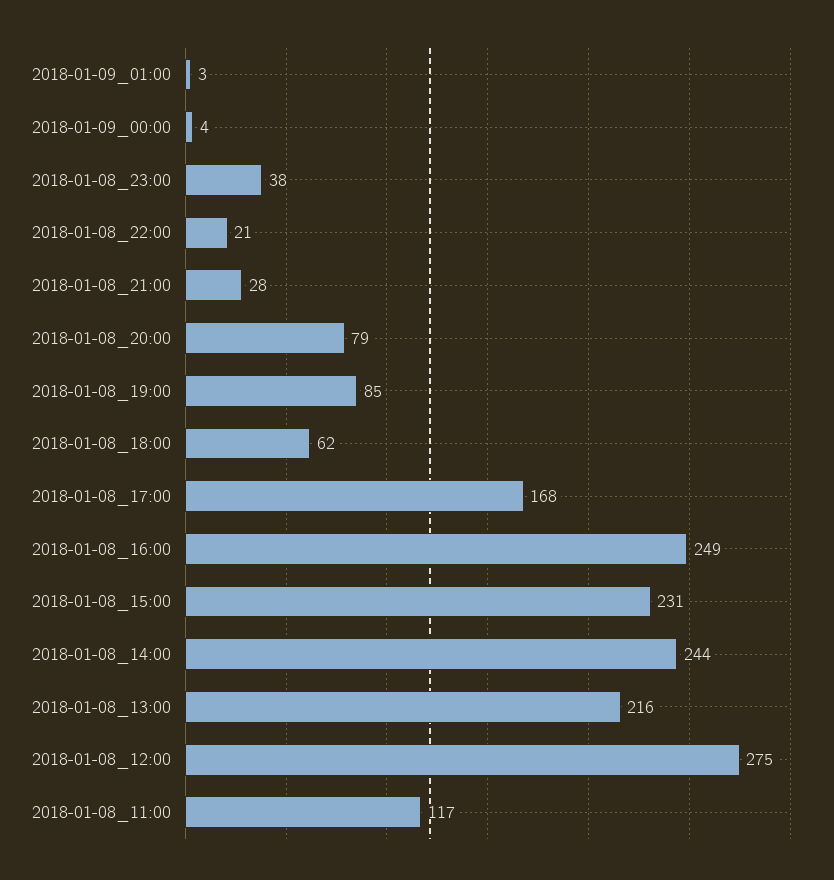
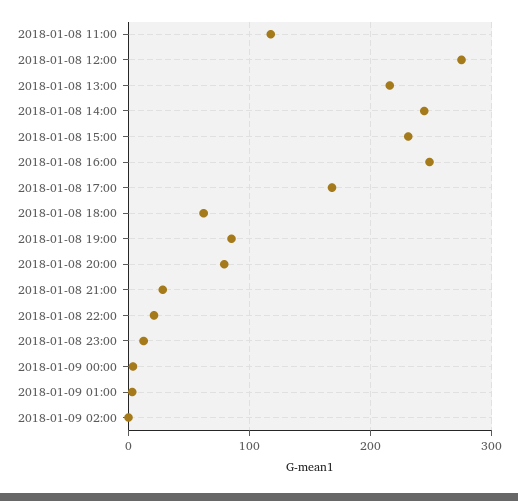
2018-01-08_23:00: 38 -> 10
2018-01-09 02:00: none -> 0

